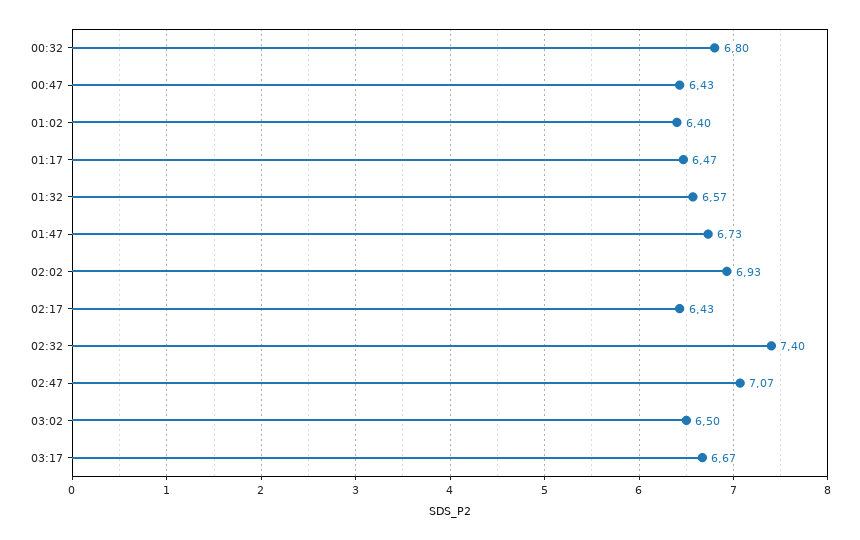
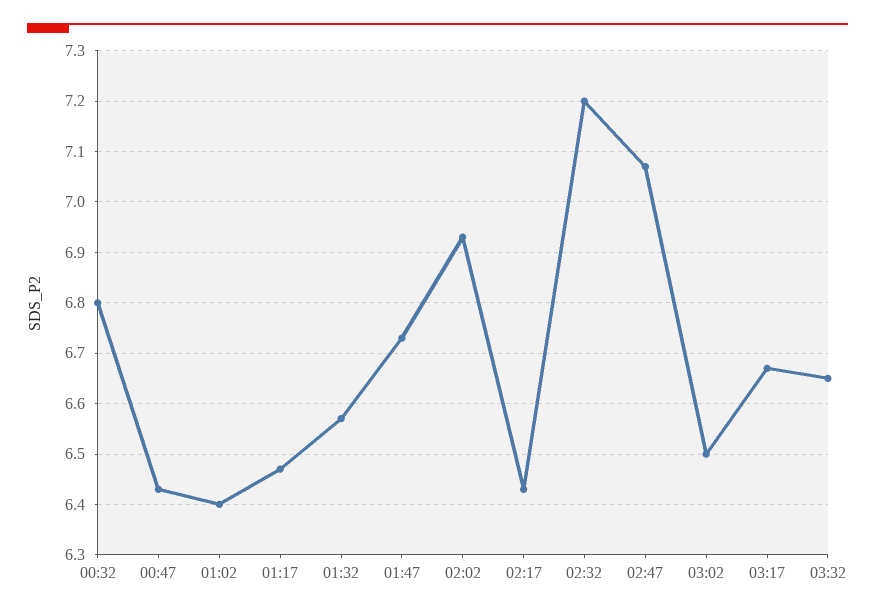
02:32: 7.4 -> 7.2
03:32: none -> 6.65

